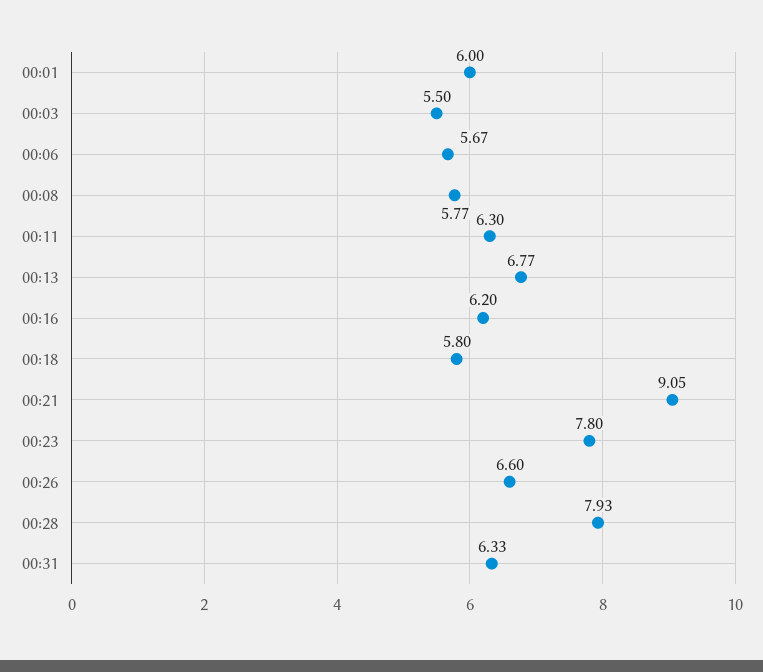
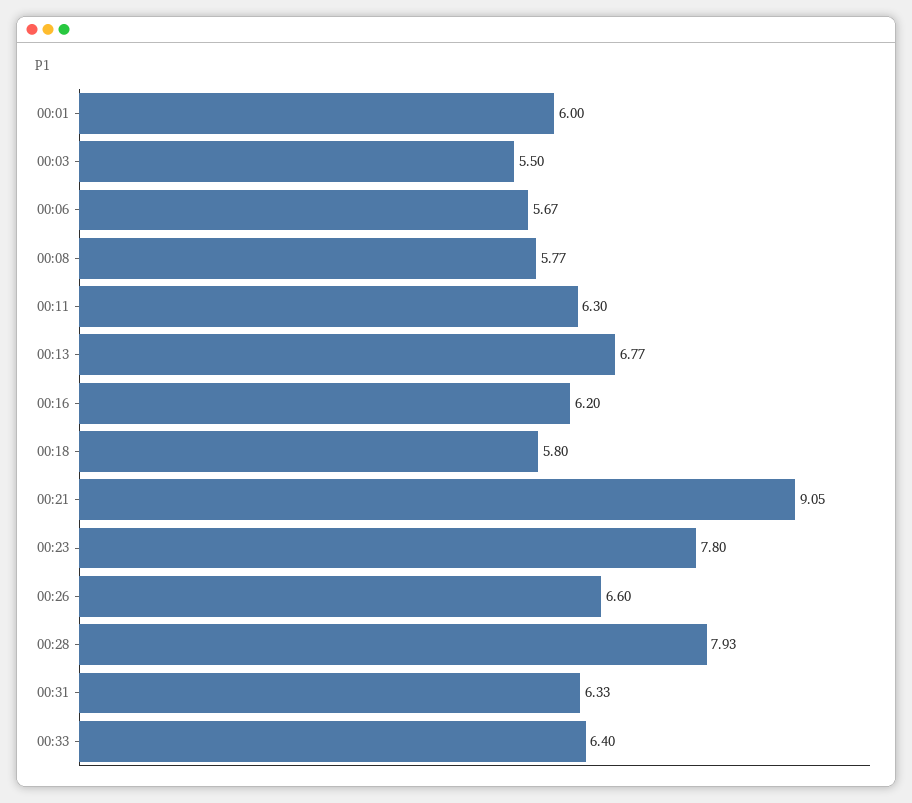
00:33: none -> 6.4

